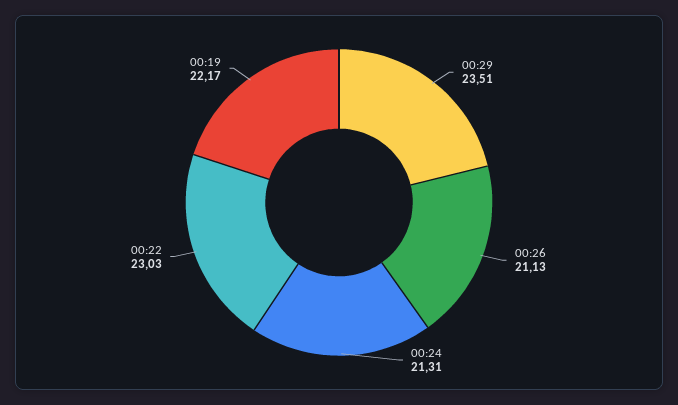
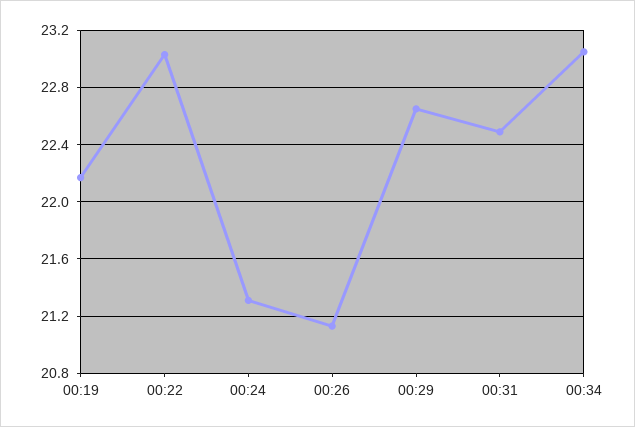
00:29: 23.51 -> 22.65
00:31: none -> 22.5
00:34: none -> 23.05

